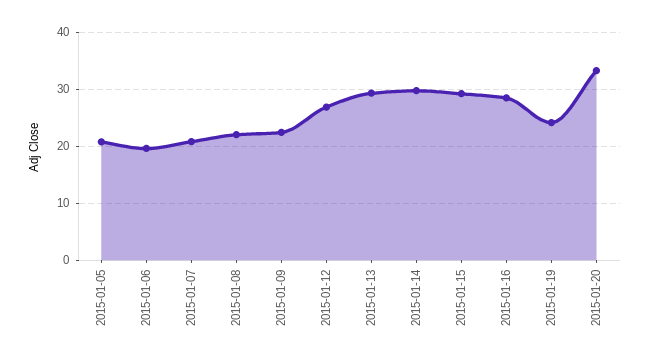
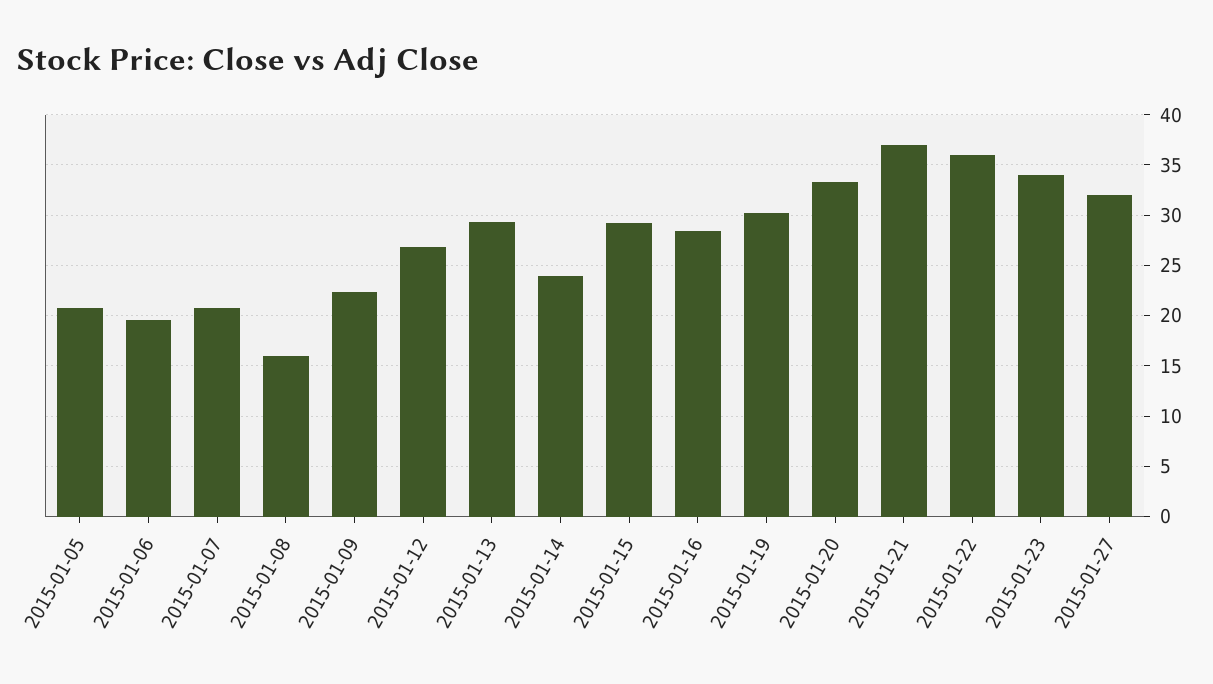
2015-01-08: 22 -> 16
2015-01-14: 30 -> 24
2015-01-19: 24 -> 30
2015-01-21: none -> 37
2015-01-22: none -> 36
2015-01-23: none -> 34
2015-01-27: none -> 32

